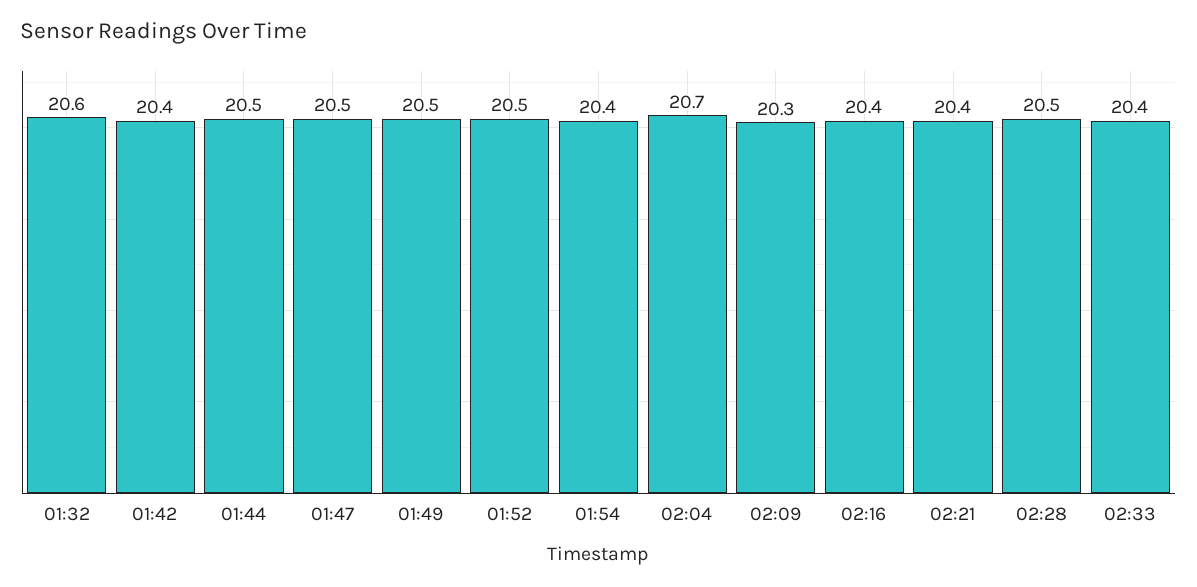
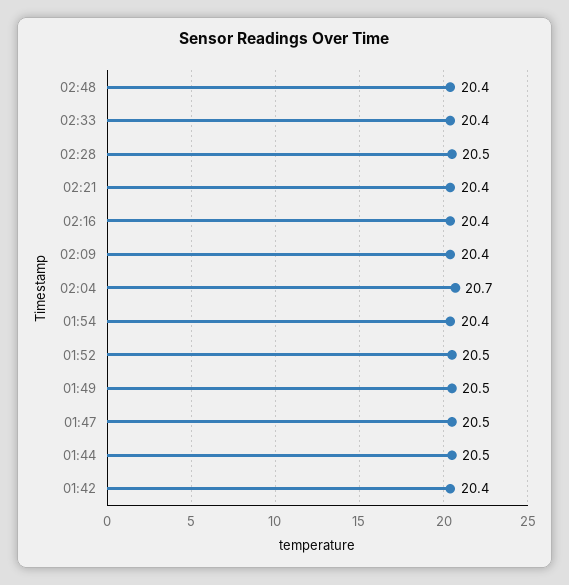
01:32: 20.6 -> none
02:09: 20.3 -> 20.4
02:48: none -> 20.4

